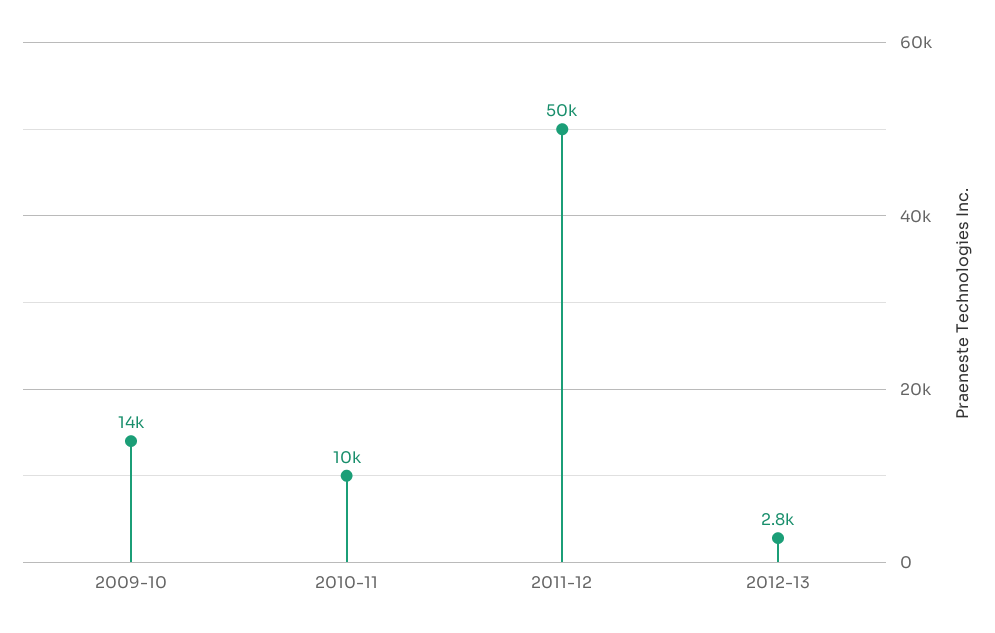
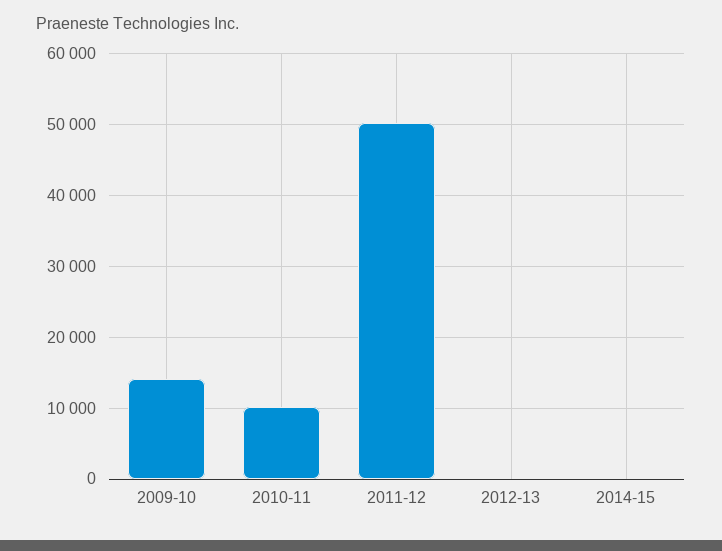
2012-13: 2800 -> 0
2014-15: none -> 0

